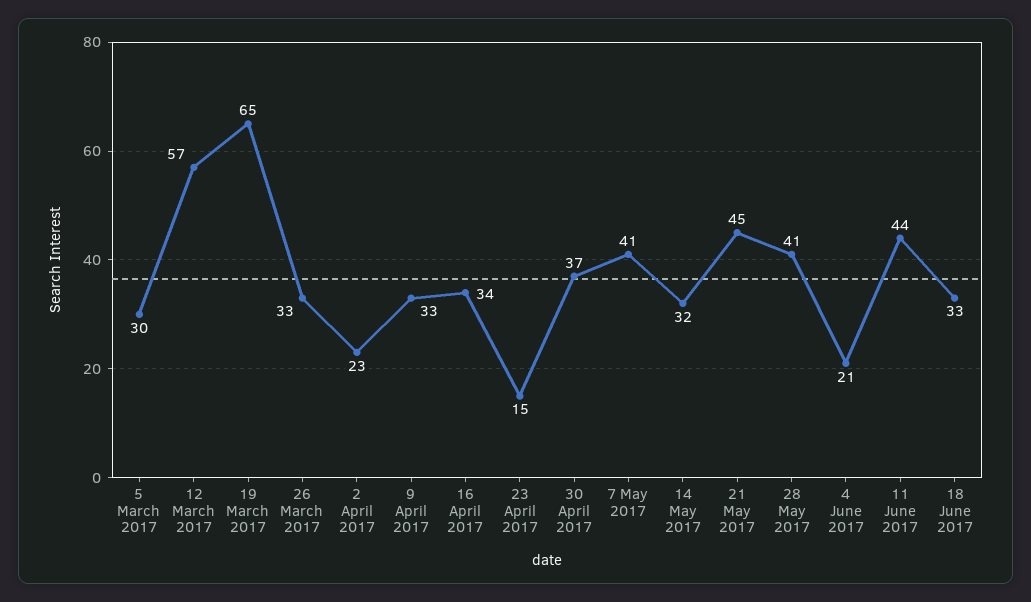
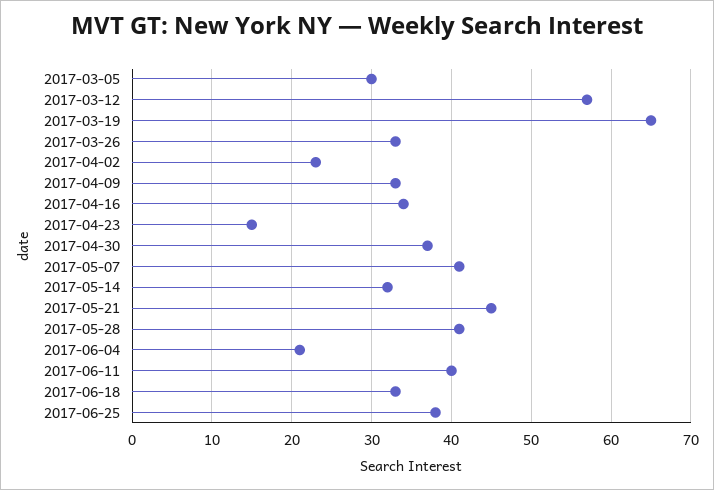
11 June 2017: 44 -> 40
2017-06-25: none -> 38

